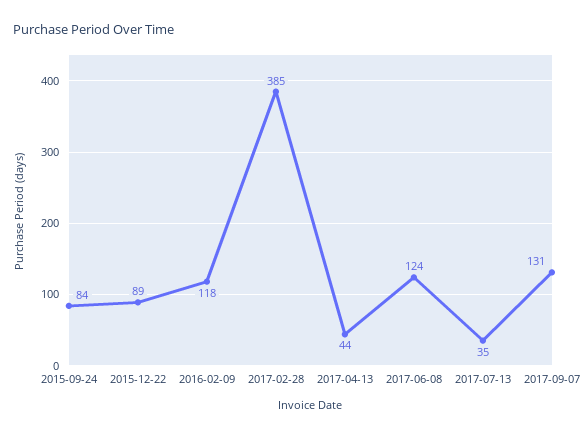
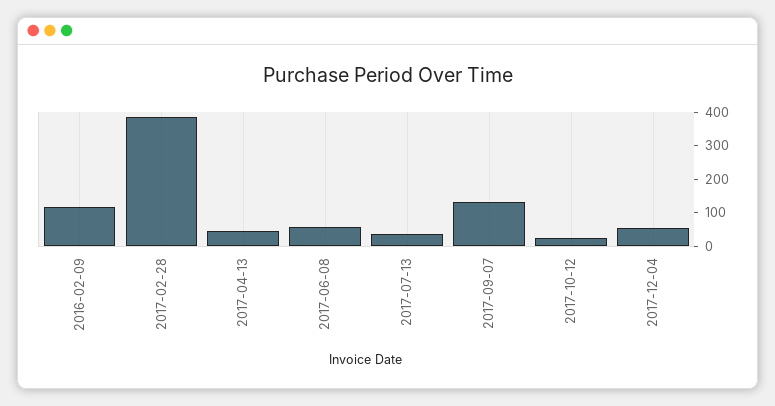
2015-09-24: 84 -> none
2015-12-22: 89 -> none
2017-06-08: 124 -> 50
2017-10-12: none -> 25
2017-12-04: none -> 50

